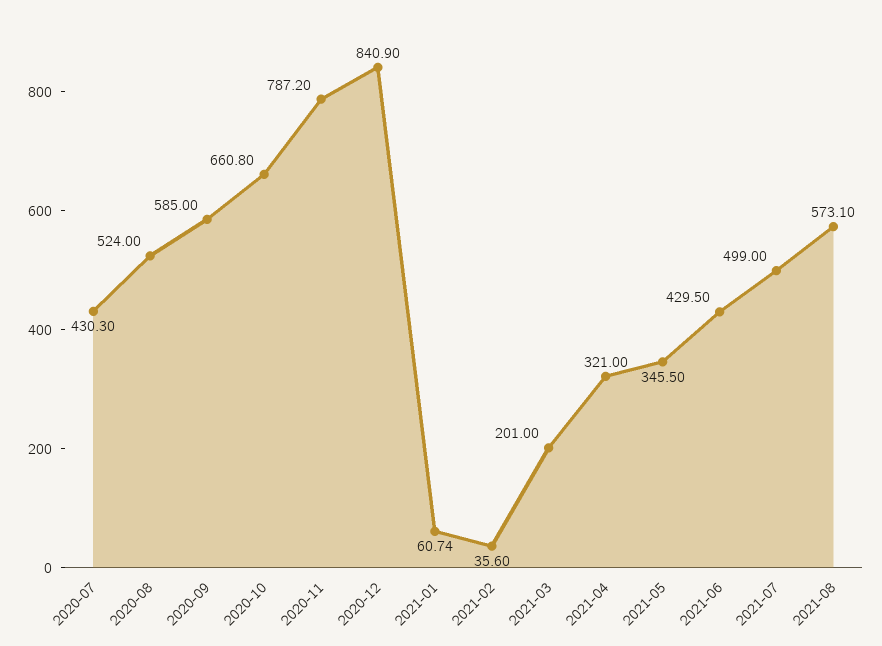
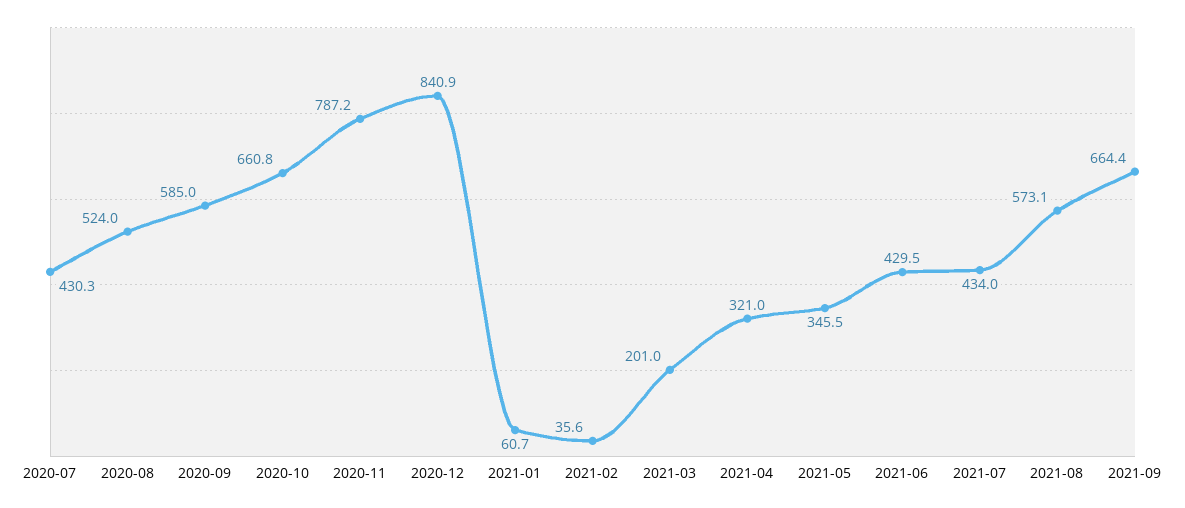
2021-07: 499 -> 434
2021-09: none -> 664.4

